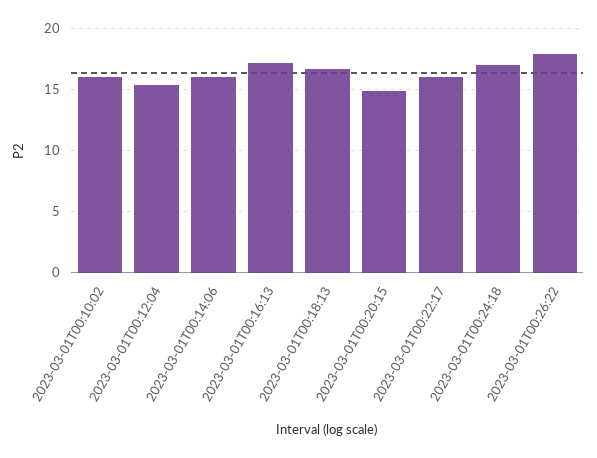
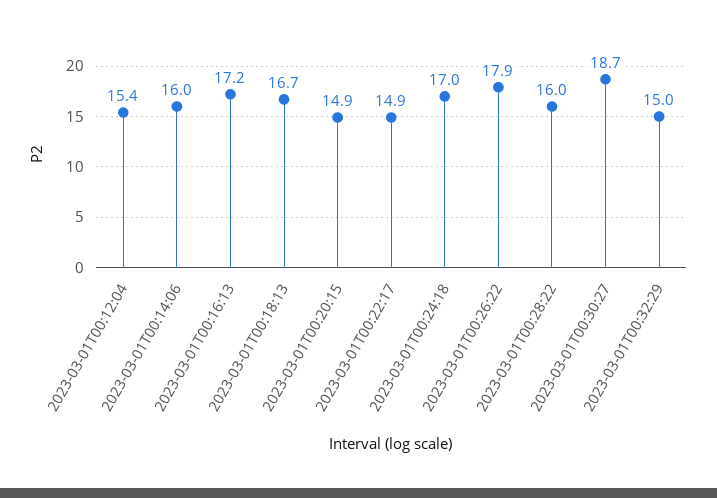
2023-03-01T00:10:02: 16 -> none
2023-03-01T00:22:17: 16 -> 14.9
2023-03-01T00:28:22: none -> 16
2023-03-01T00:30:27: none -> 18.7
2023-03-01T00:32:29: none -> 15

